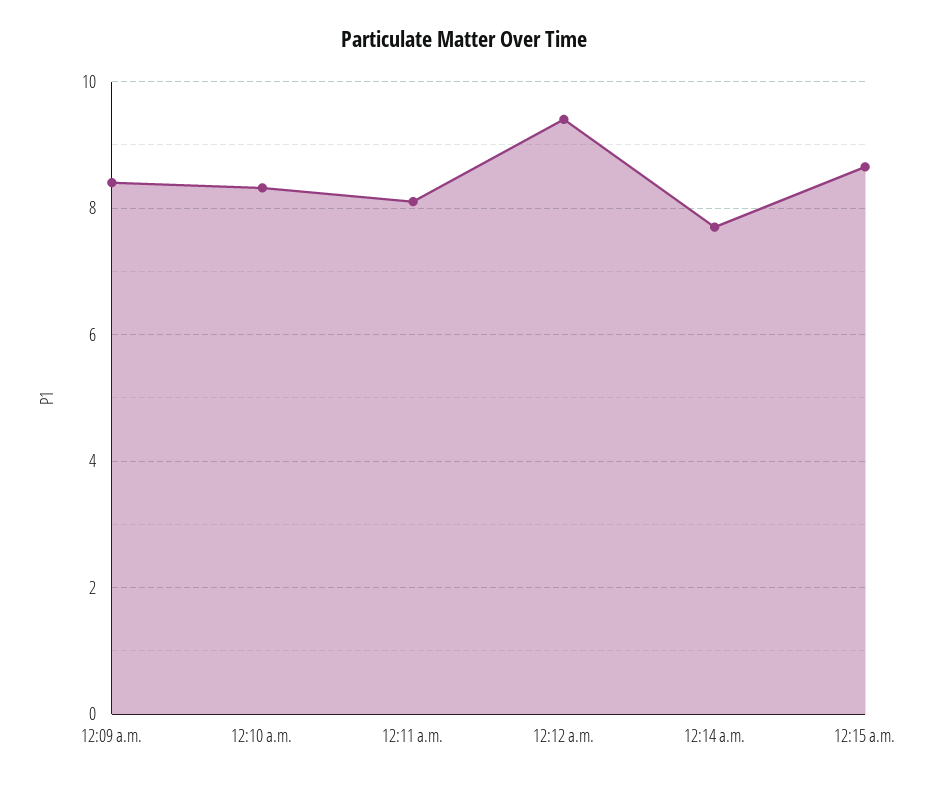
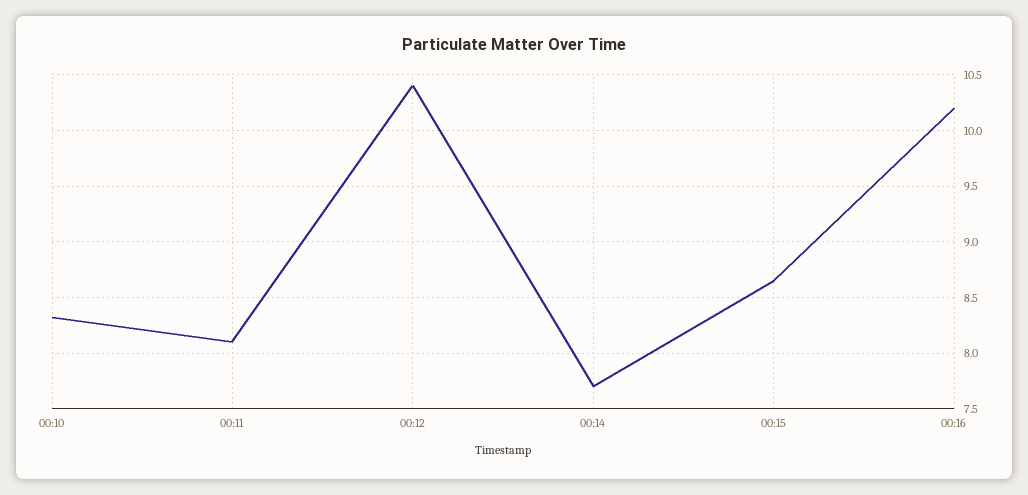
12:09 a.m.: 8.4 -> none
12:12 a.m.: 9.4 -> 10.4
00:16: none -> 10.2

